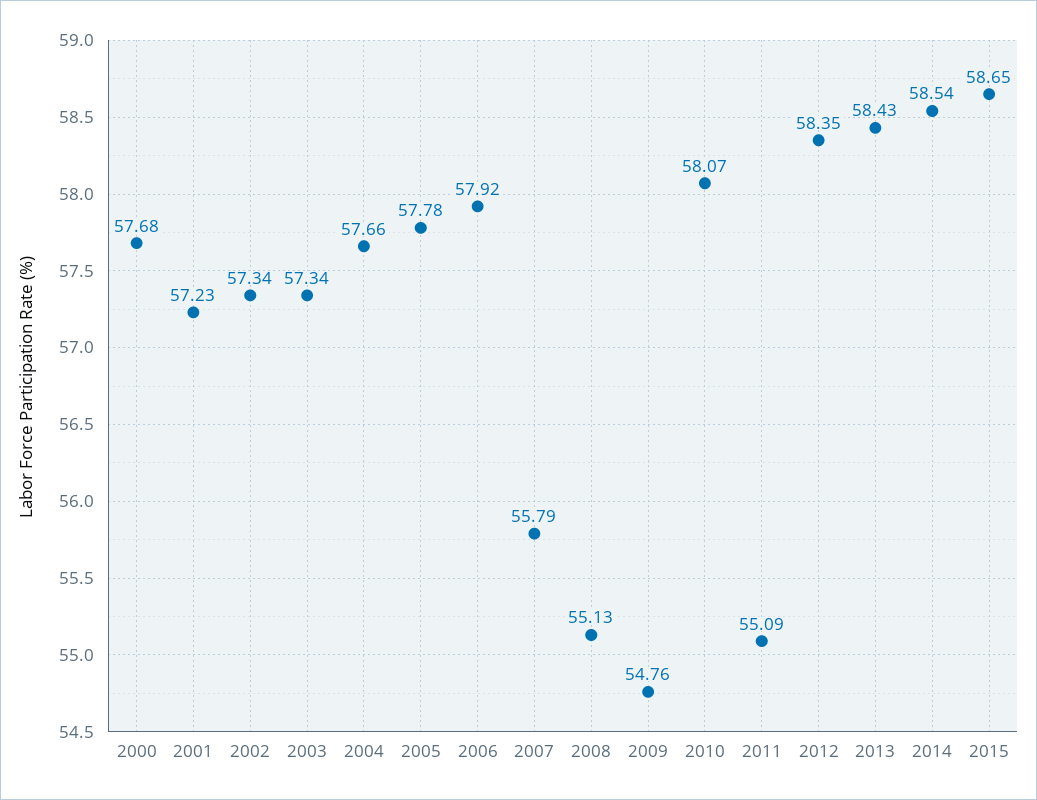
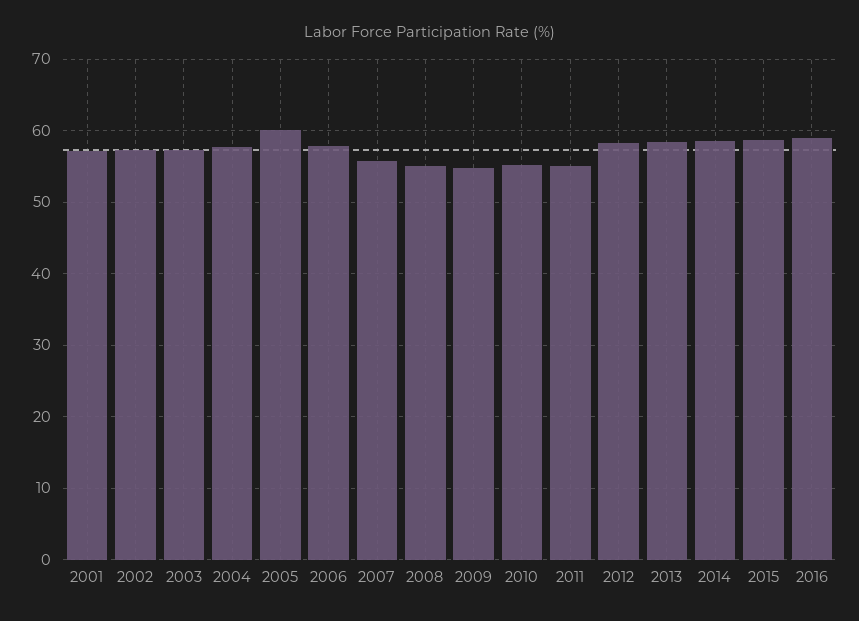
2000: 57.68 -> none
2005: 57.78 -> 60
2010: 58.07 -> 55
2016: none -> 59

